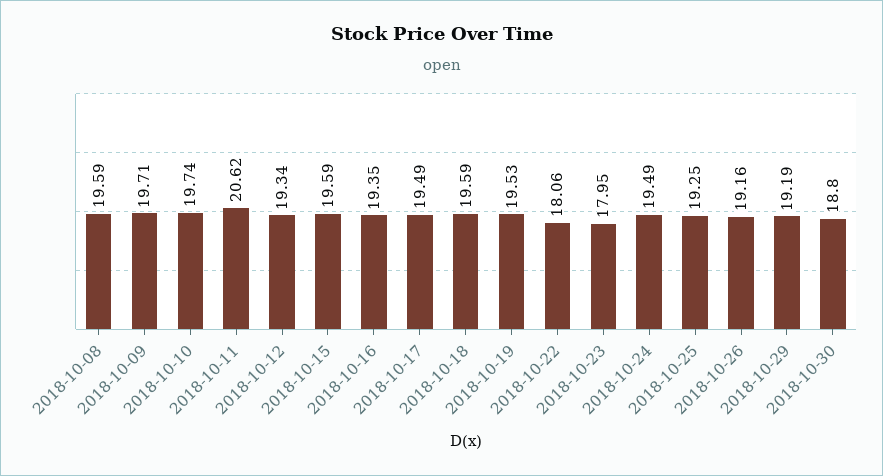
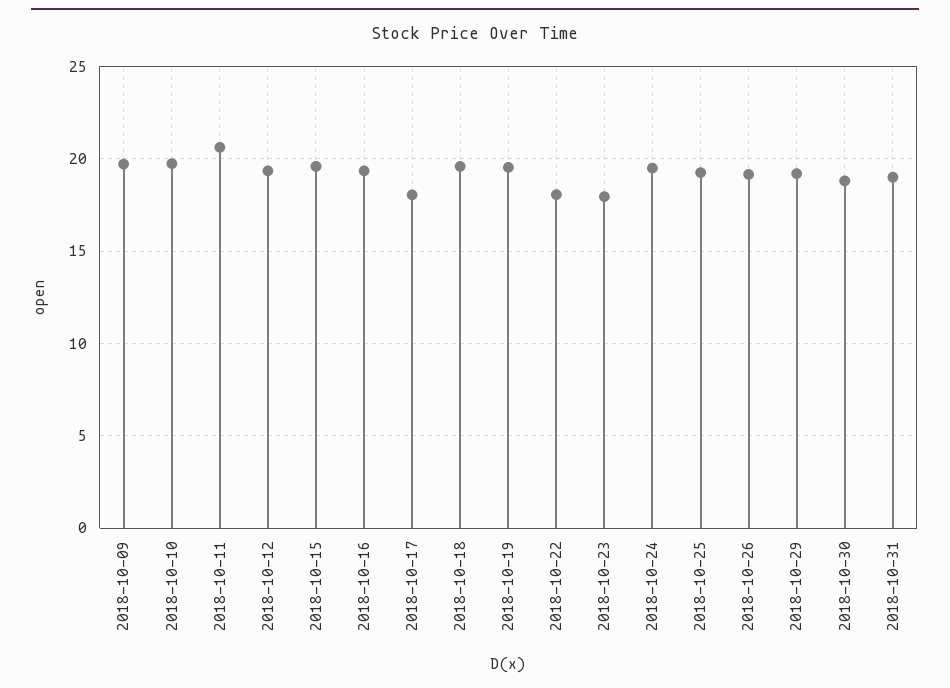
2018-10-08: 19.59 -> none
2018-10-17: 19.49 -> 18
2018-10-31: none -> 19

